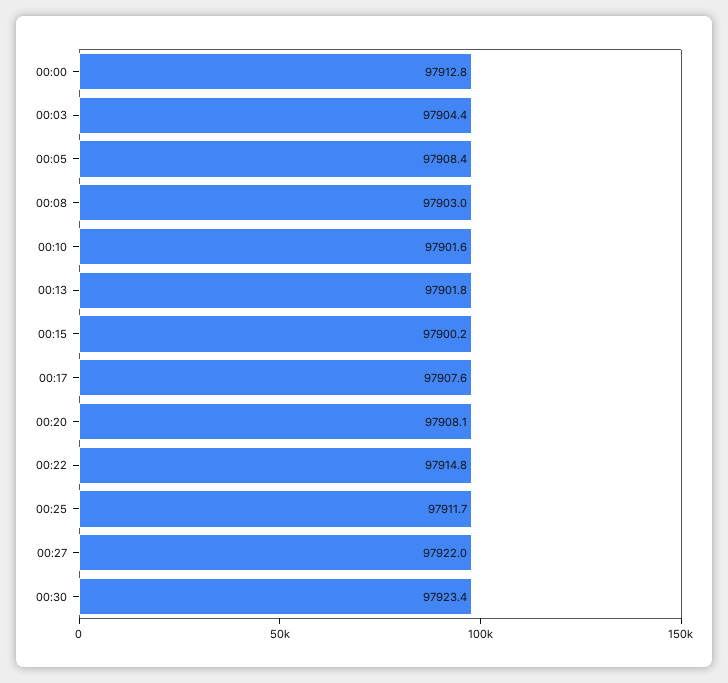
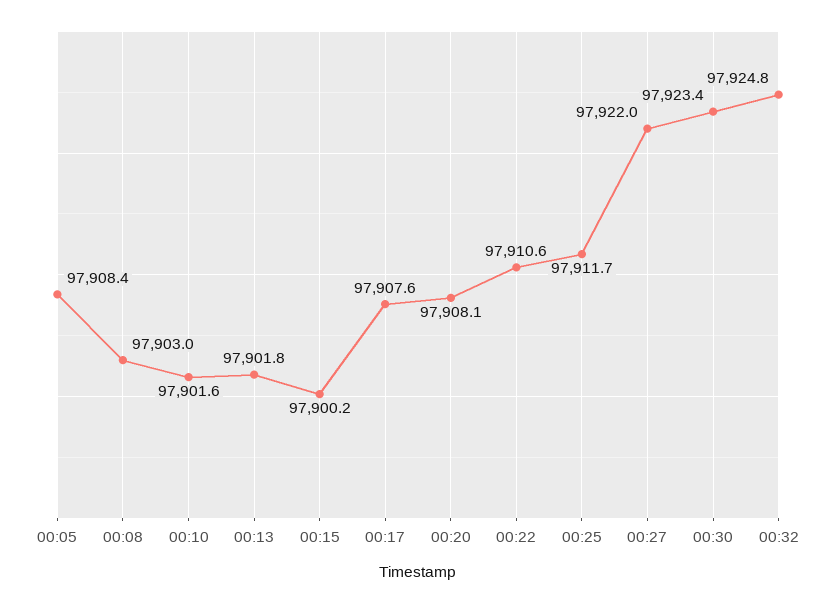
00:00: 97912.8 -> none
00:03: 97904.4 -> none
00:22: 97914.8 -> 97910.6
00:32: none -> 97924.8

